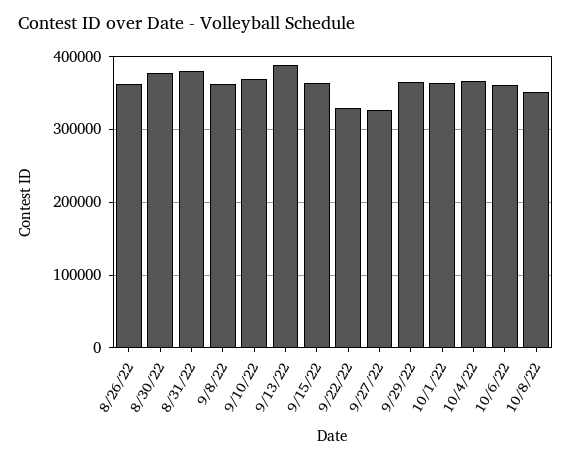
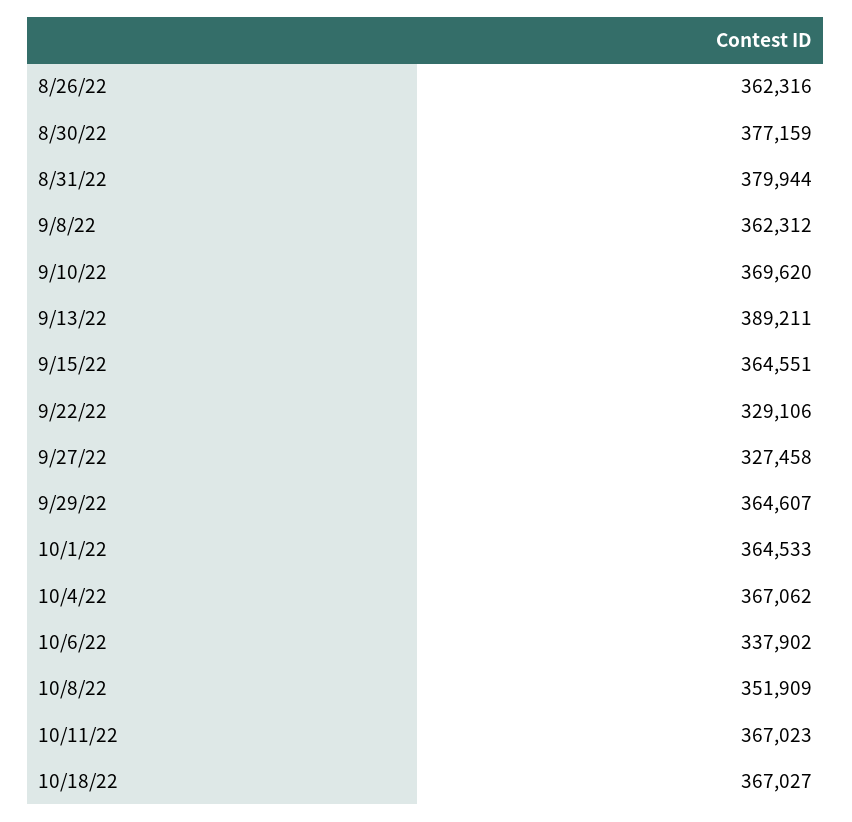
10/6/22: 360000 -> 337902
10/11/22: none -> 367023
10/18/22: none -> 367027

